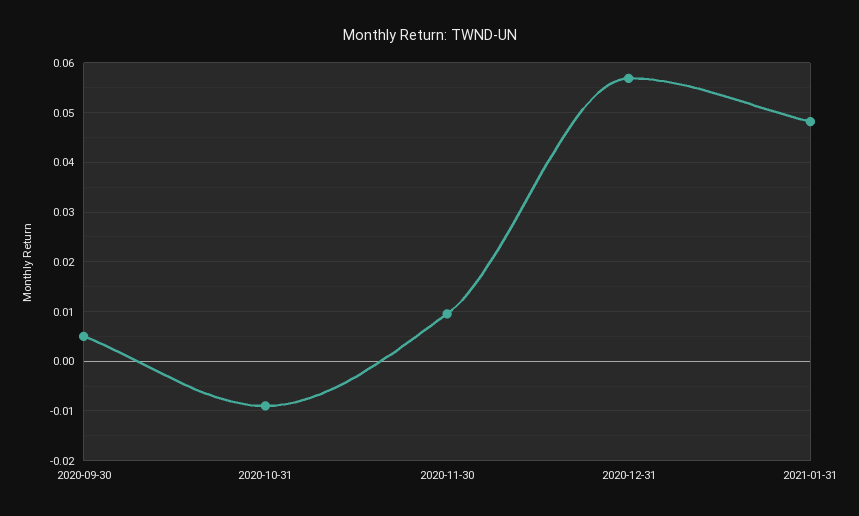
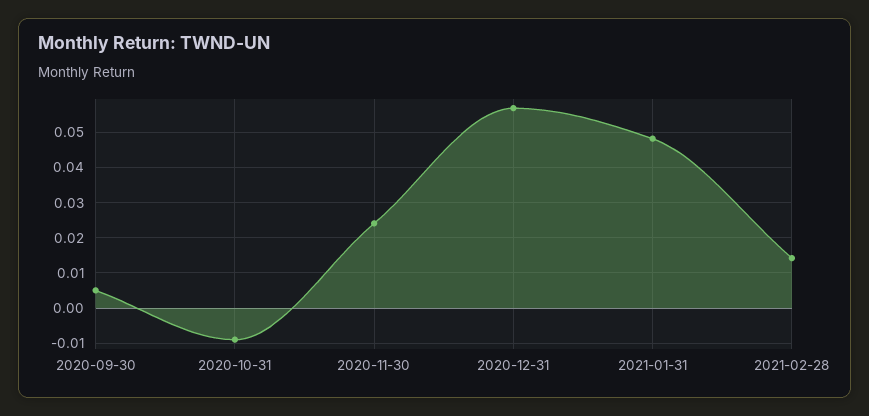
2020-11-30: 0.01 -> 0.024
2021-02-28: none -> 0.014

